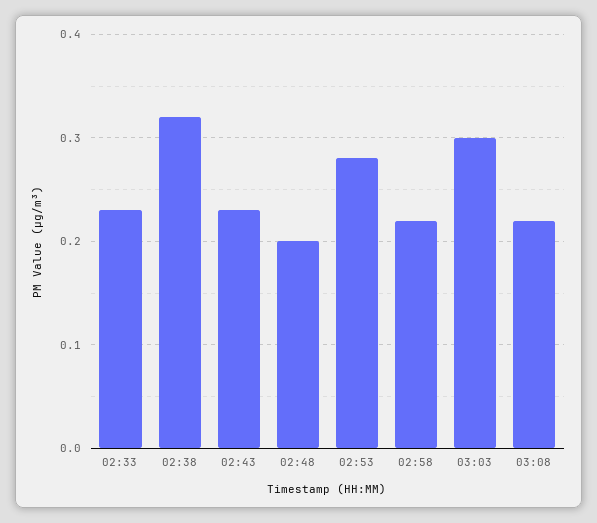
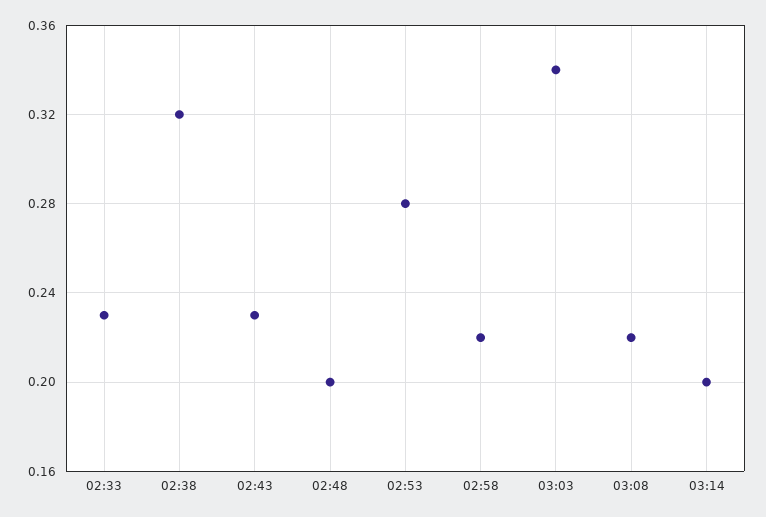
03:03: 0.3 -> 0.34
03:14: none -> 0.2

